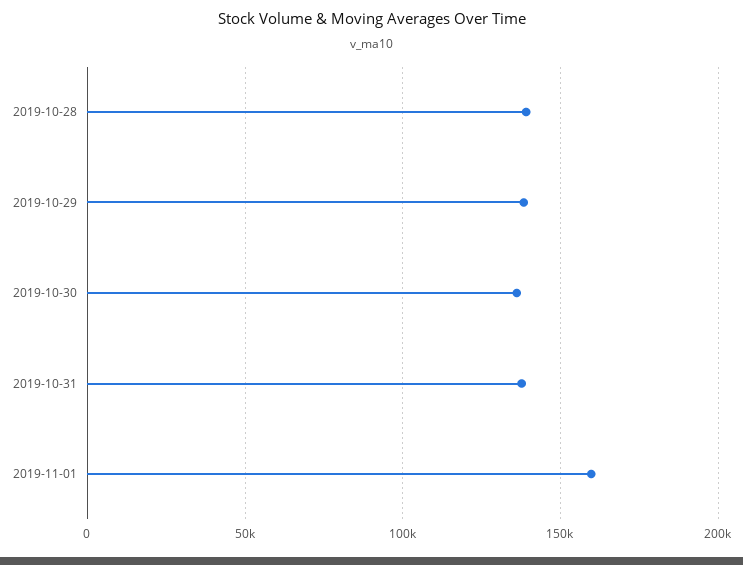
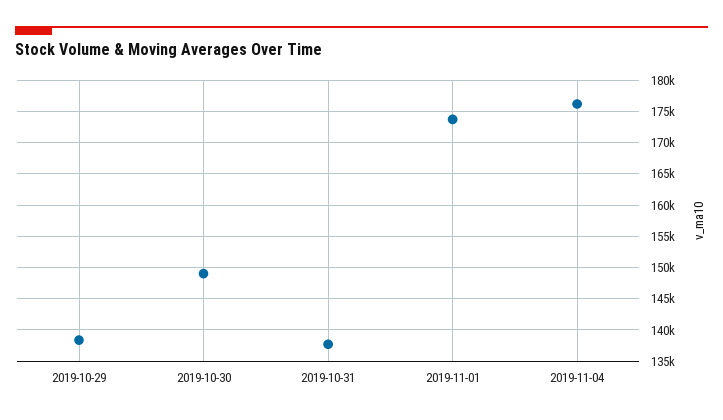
2019-10-28: 140000 -> none
2019-10-30: 135000 -> 149000
2019-11-01: 160000 -> 174000
2019-11-04: none -> 176000

